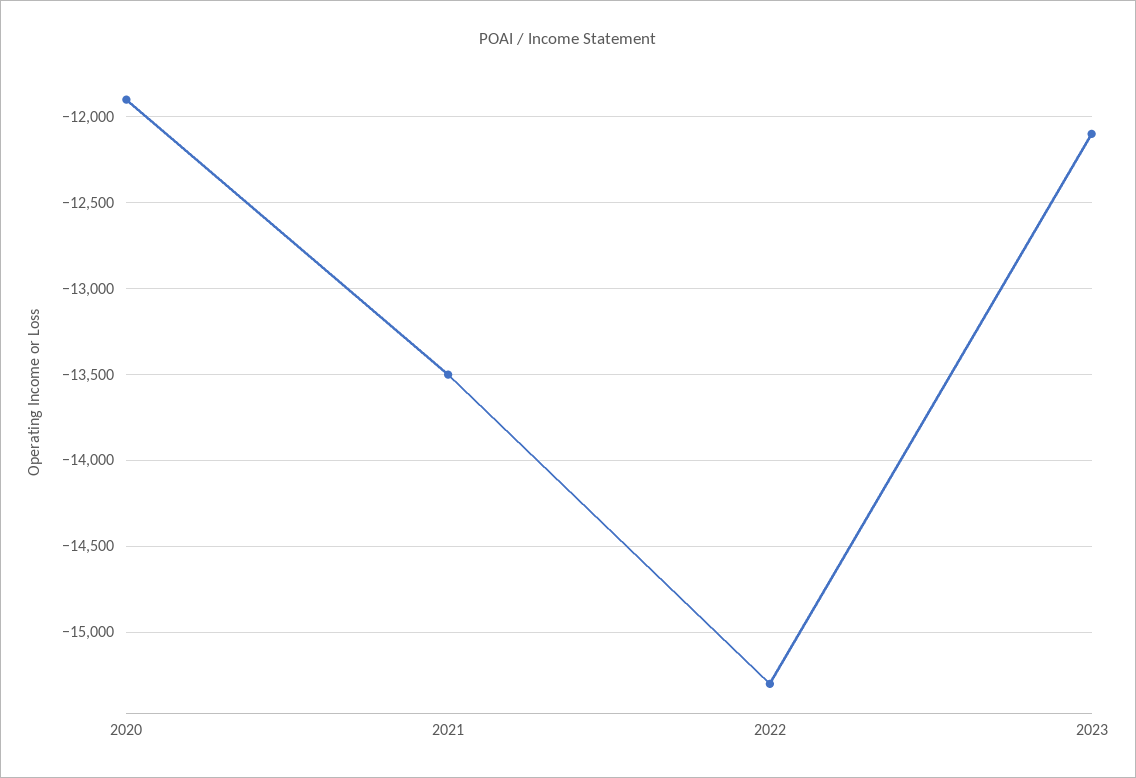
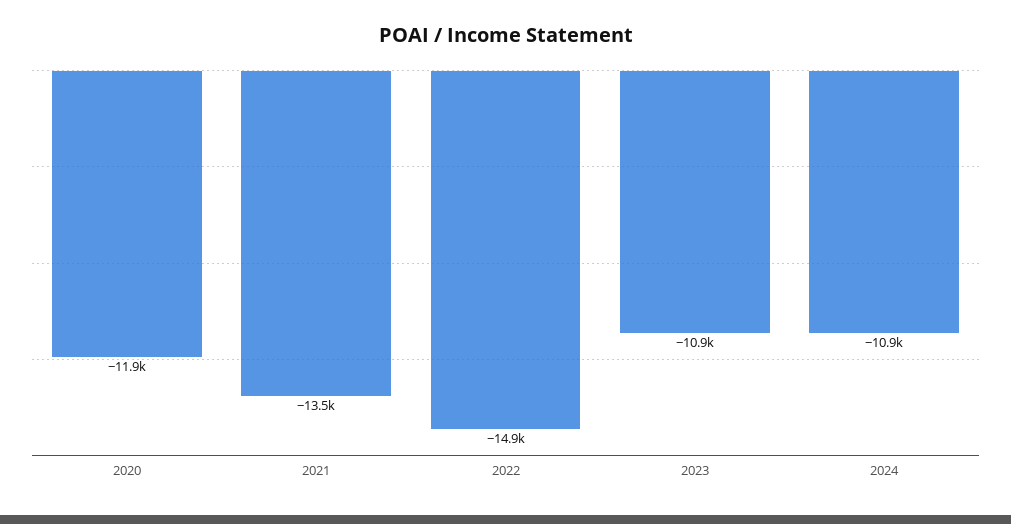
2022: -15300 -> -14900
2023: -12100 -> -10900
2024: none -> -10900

